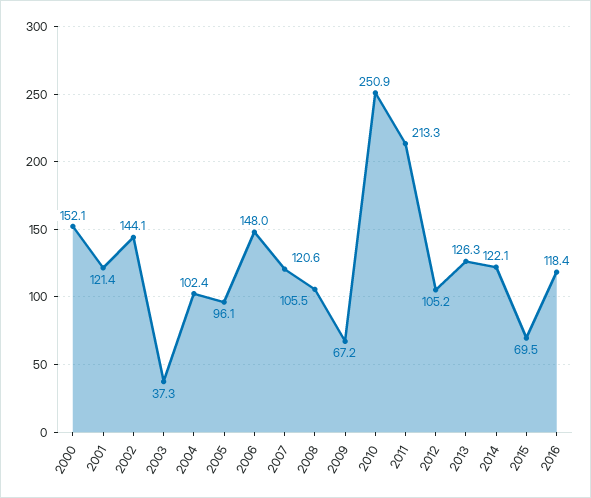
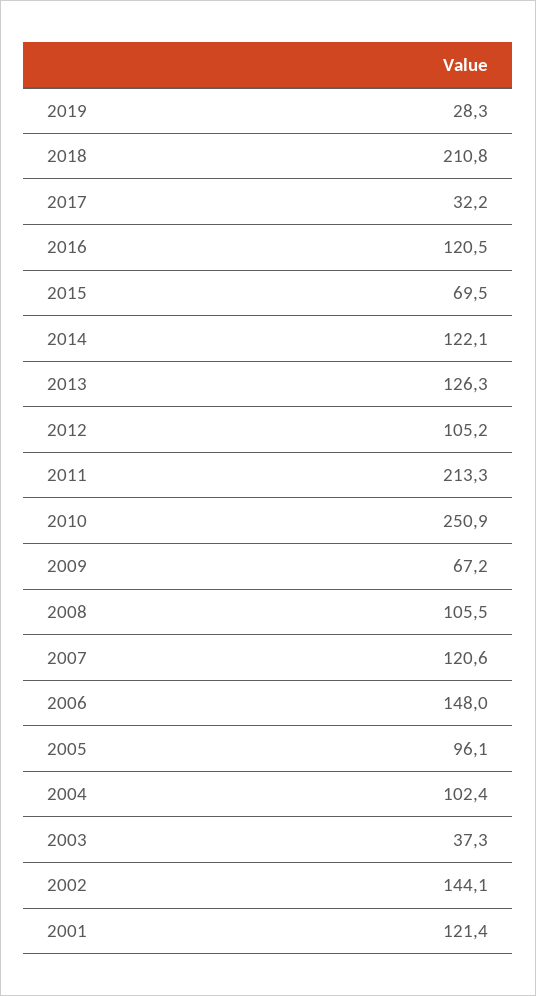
2000: 152.1 -> none
2016: 118.4 -> 120.5
2019: none -> 28.3
2018: none -> 210.8
2017: none -> 32.2

